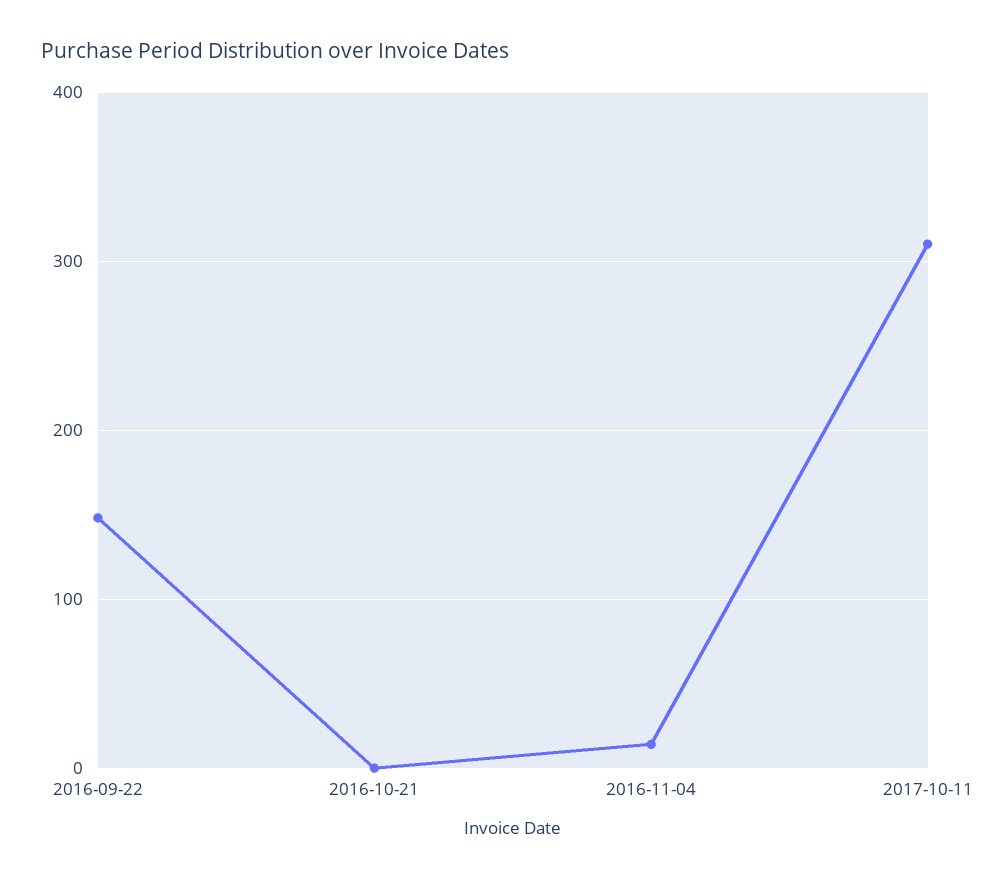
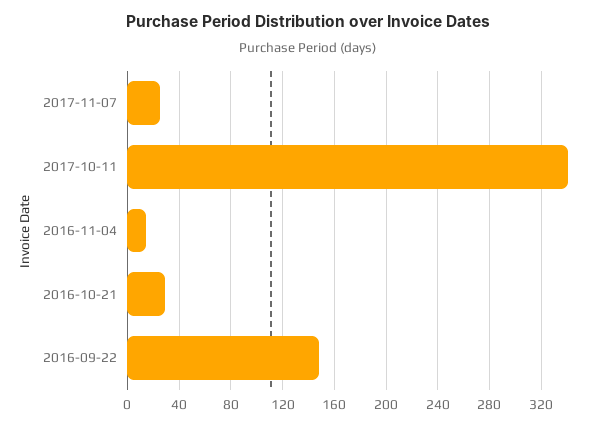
2016-10-21: 0 -> 30
2017-10-11: 310 -> 340
2017-11-07: none -> 25

